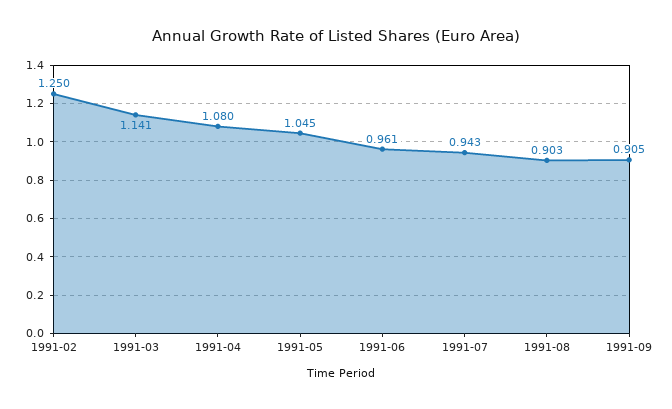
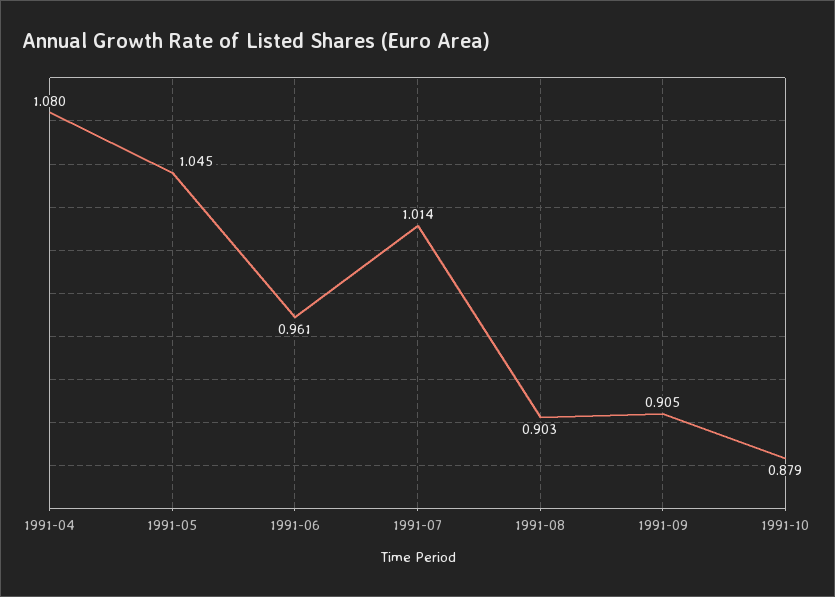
1991-02: 1.25 -> none
1991-03: 1.141 -> none
1991-07: 0.943 -> 1.014
1991-10: none -> 0.879

